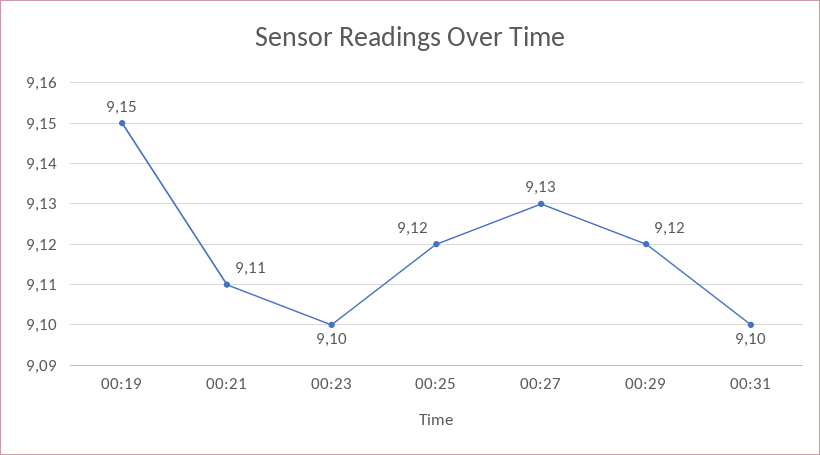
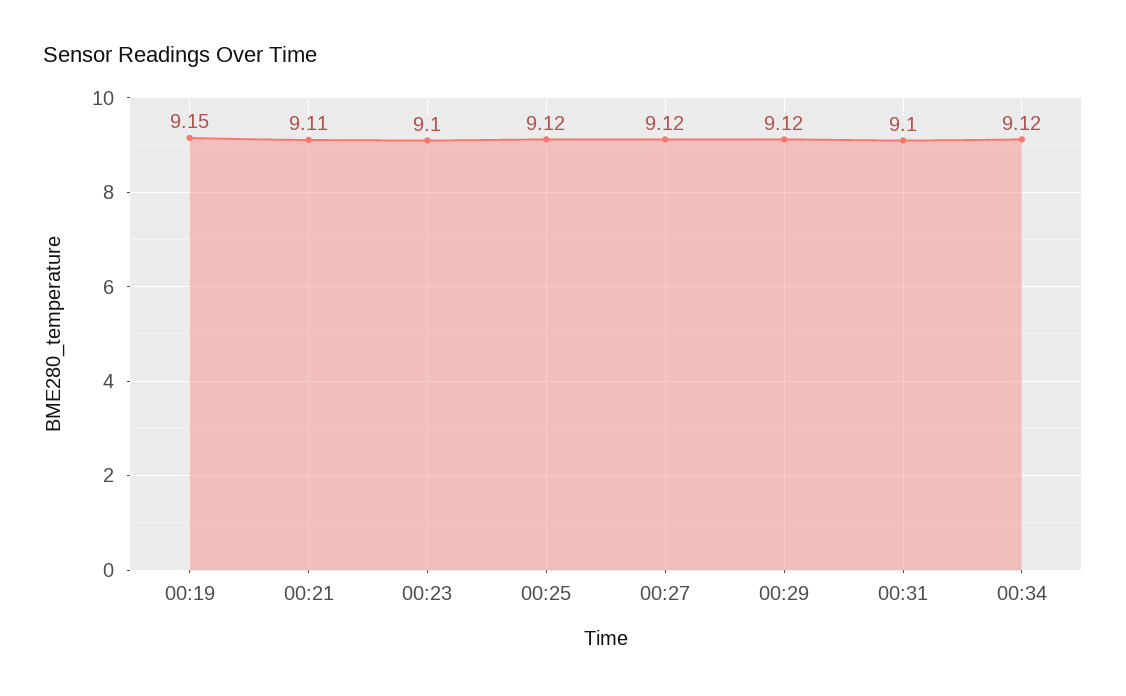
00:27: 9.13 -> 9.12
00:34: none -> 9.12

